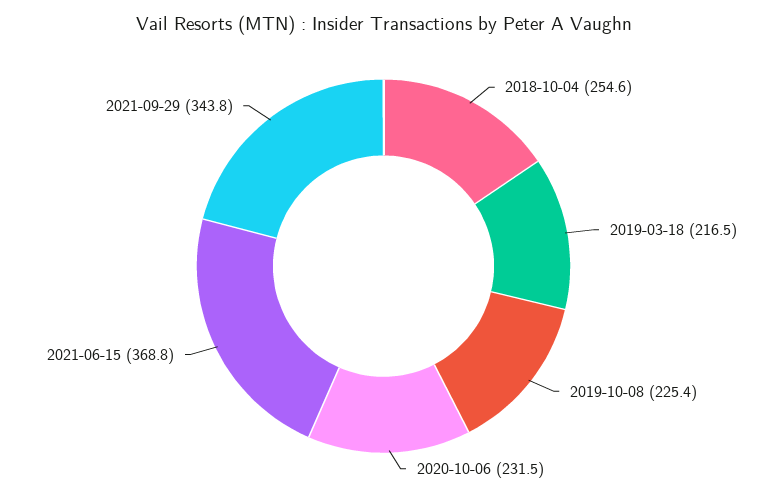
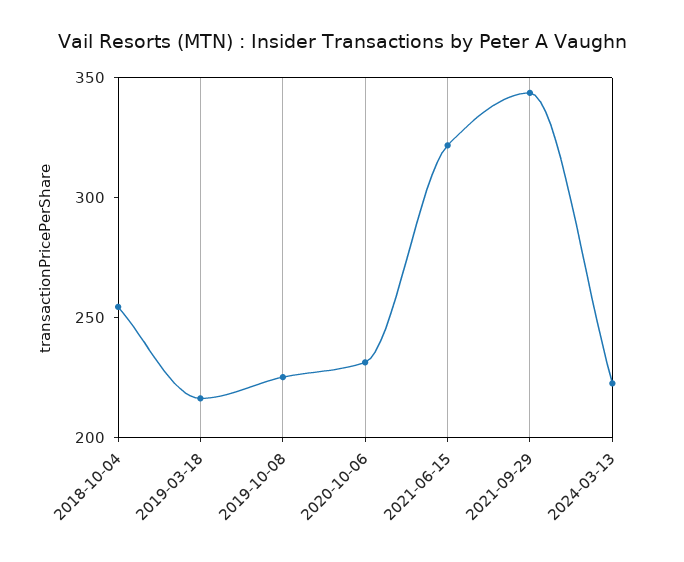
2021-06-15: 368.8 -> 320
2024-03-13: none -> 220

